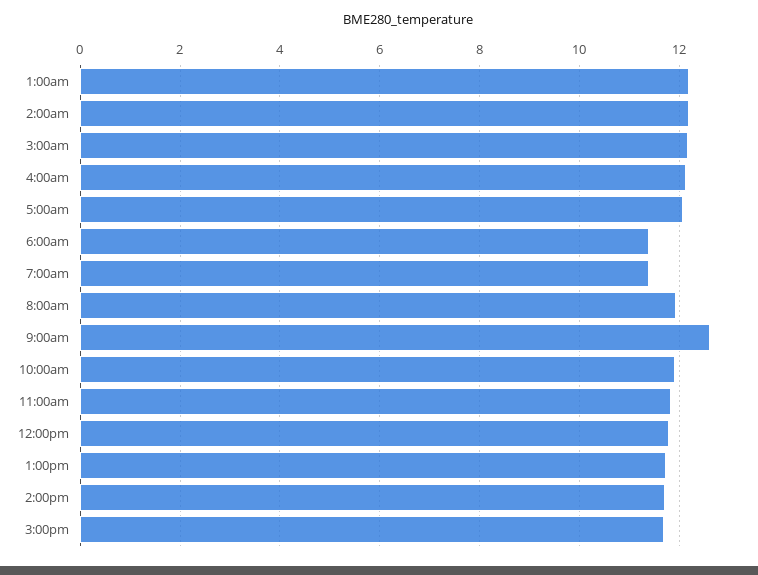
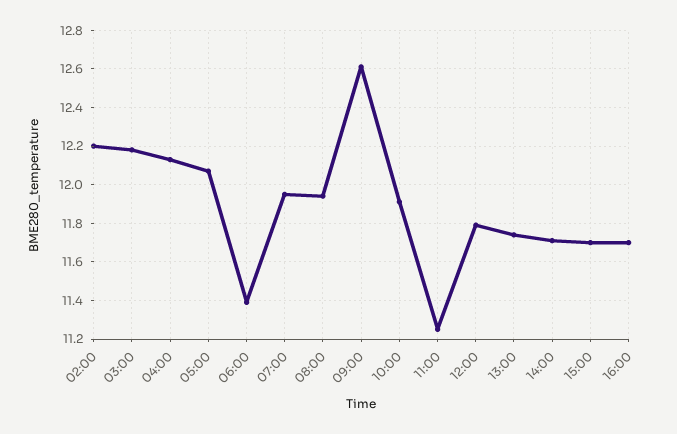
1:00am: 12.2 -> none
7:00am: 11.4 -> 11.95
11:00am: 11.8 -> 11.25
16:00: none -> 11.7

